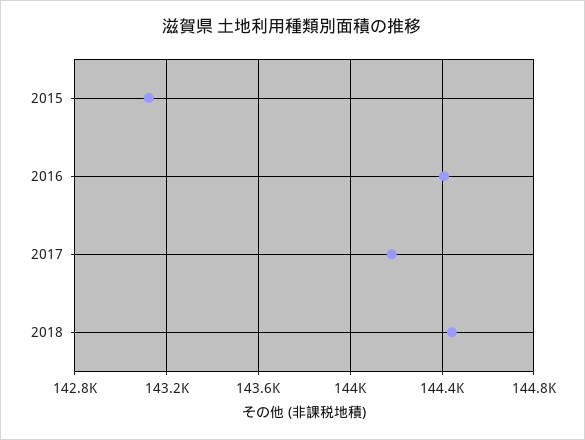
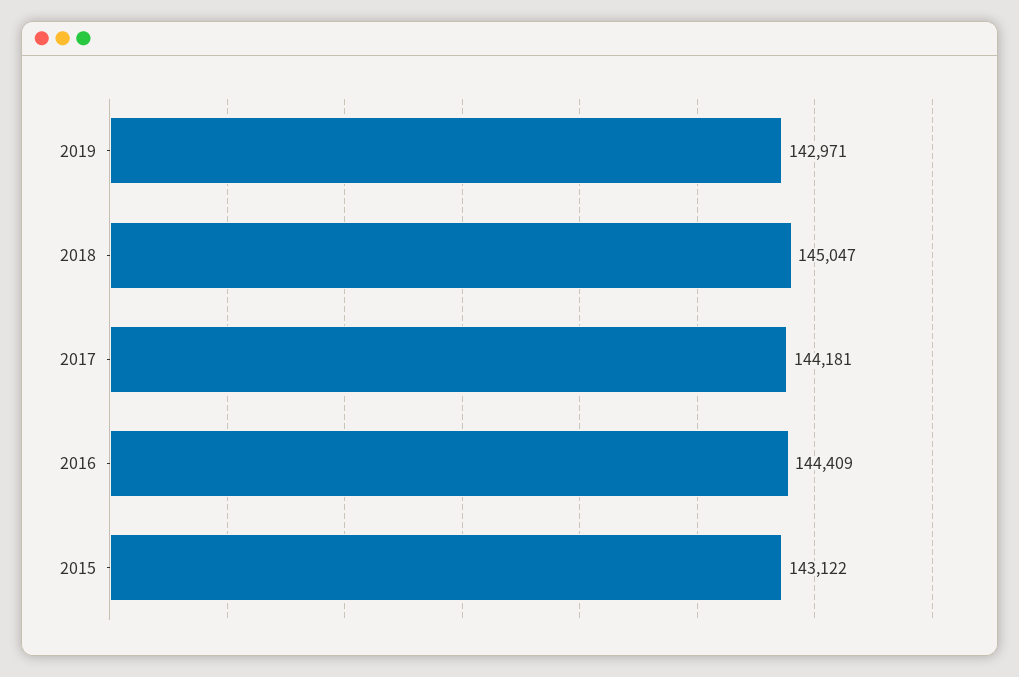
2018: 144450 -> 145047
2019: none -> 142971

